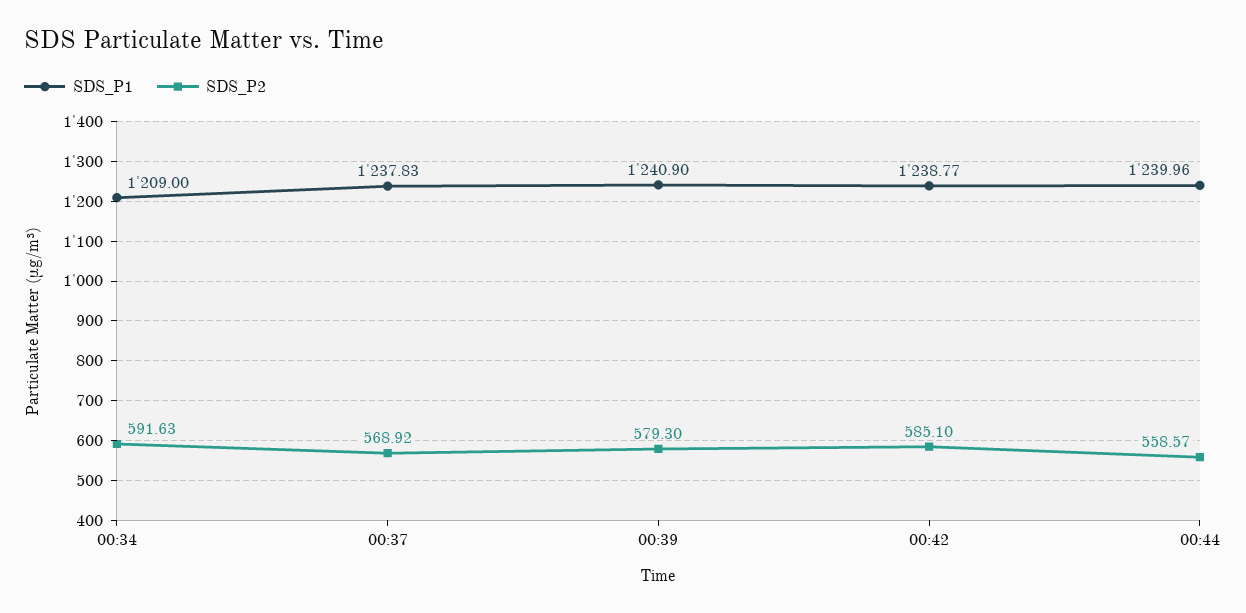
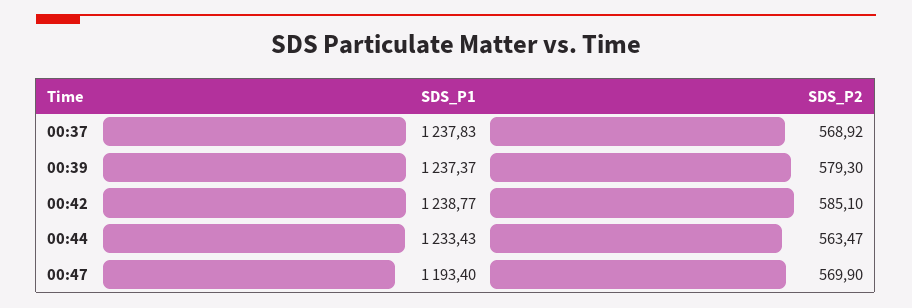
SDS_P1, 00:34: 1209 -> none
SDS_P2, 00:34: 591.63 -> none
SDS_P1, 00:39: 1240.9 -> 1237.37
SDS_P1, 00:44: 1239.96 -> 1233.43
SDS_P2, 00:44: 558.57 -> 563.47
SDS_P1, 00:47: none -> 1193.4
SDS_P2, 00:47: none -> 569.9

